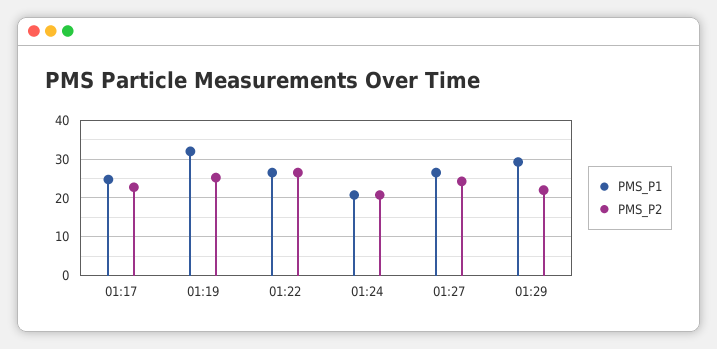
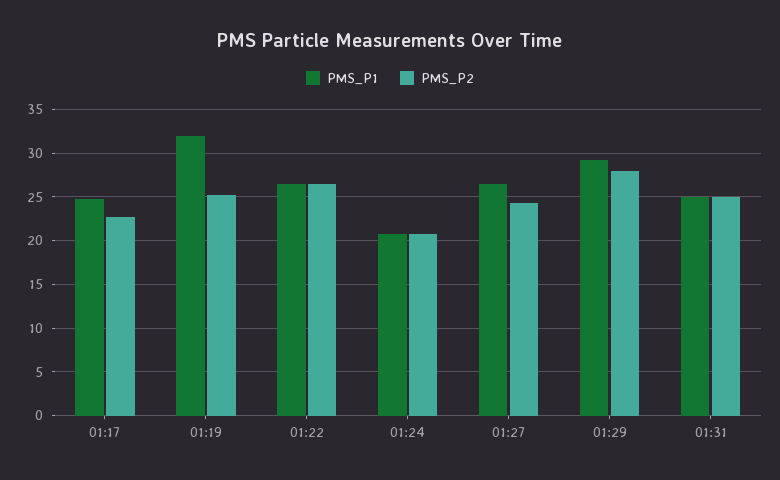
PMS_P2, 01:29: 22 -> 28
PMS_P1, 01:31: none -> 25
PMS_P2, 01:31: none -> 25

